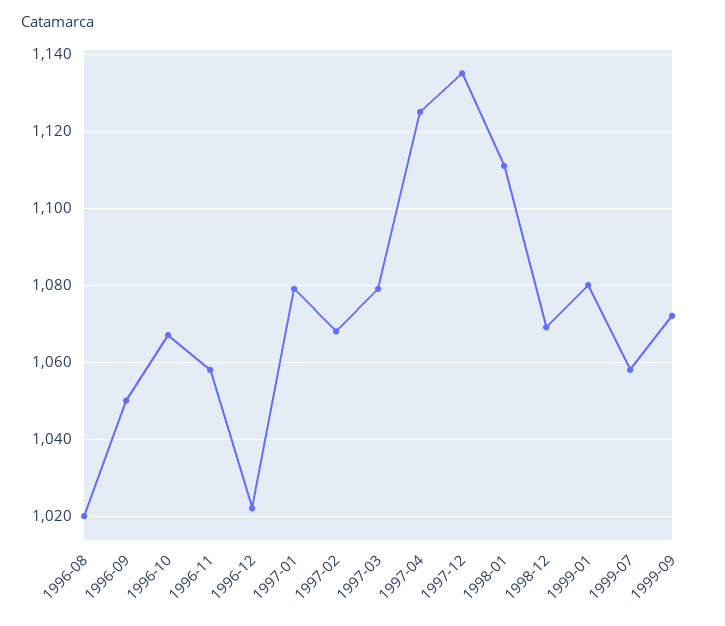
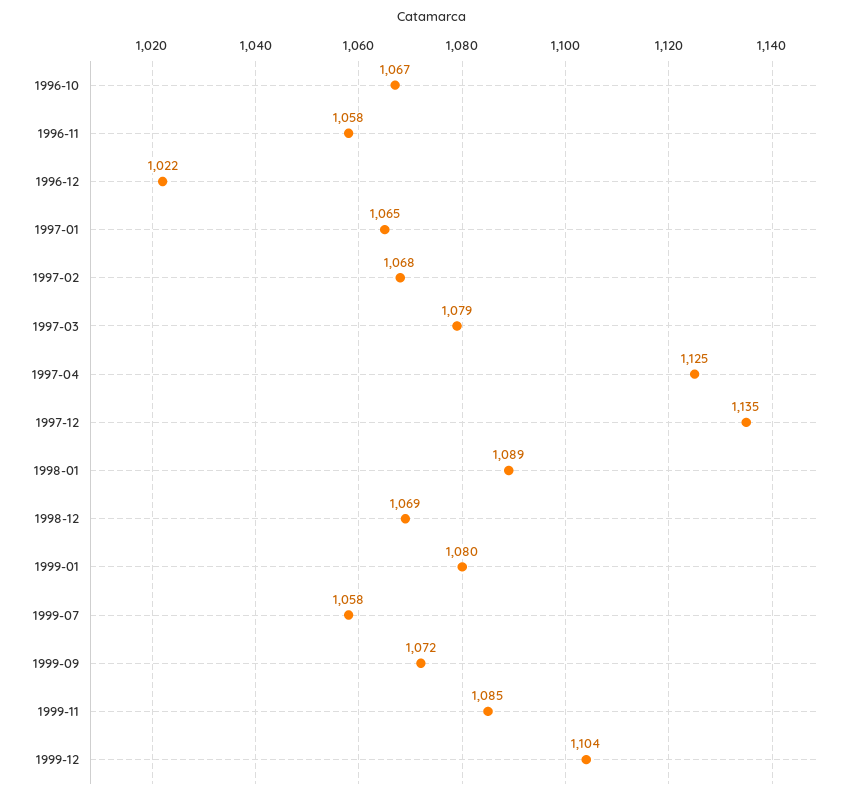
1996-08: 1020 -> none
1996-09: 1050 -> none
1997-01: 1080 -> 1065
1998-01: 1110 -> 1089
1999-11: none -> 1085
1999-12: none -> 1104

